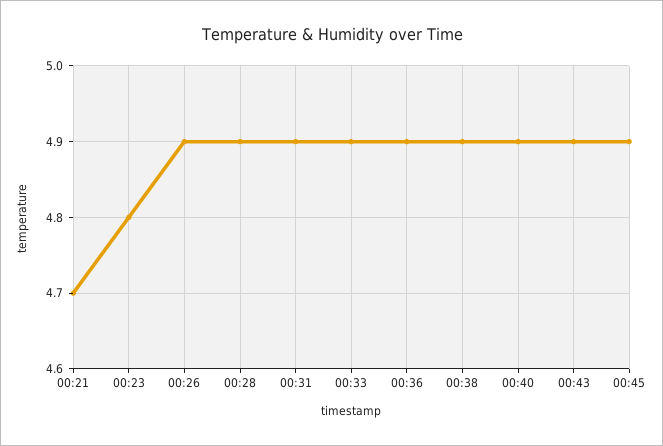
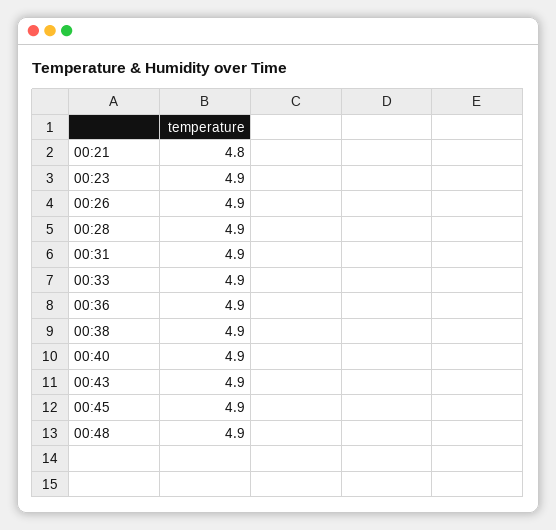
00:21: 4.7 -> 4.8
00:23: 4.8 -> 4.9
00:48: none -> 4.9

